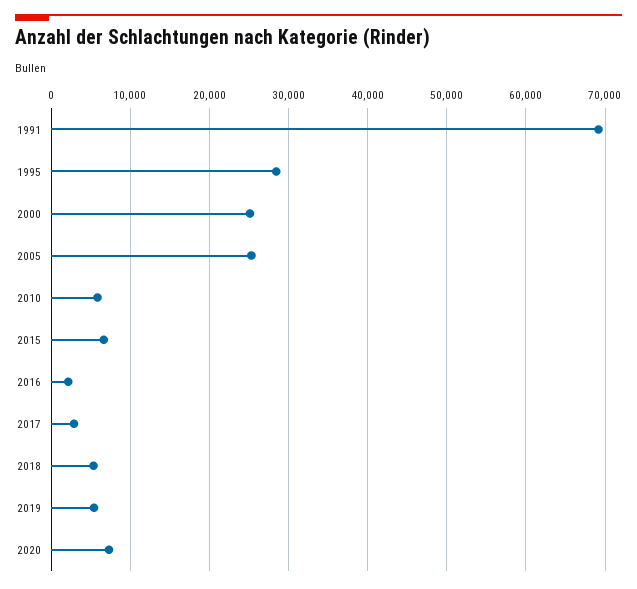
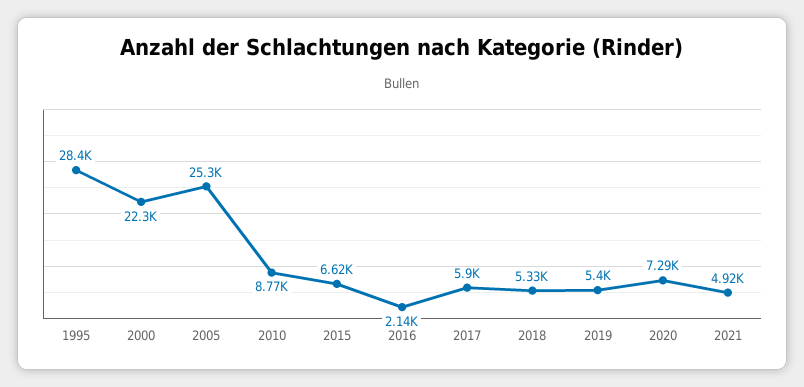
1991: 69000 -> none
2000: 25000 -> 22300
2010: 6000 -> 8770
2017: 3000 -> 5900
2021: none -> 4920

